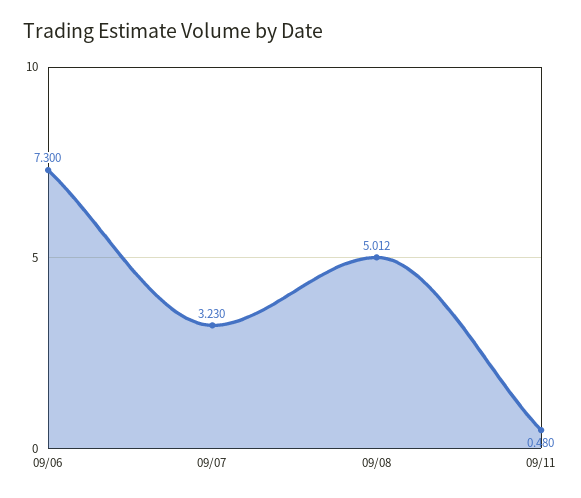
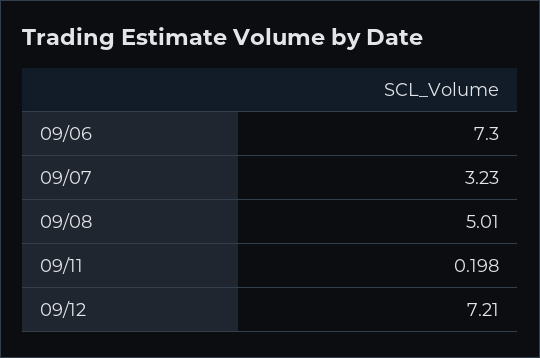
09/08: 5.012 -> 5.01
09/11: 0.48 -> 0.198
09/12: none -> 7.21

